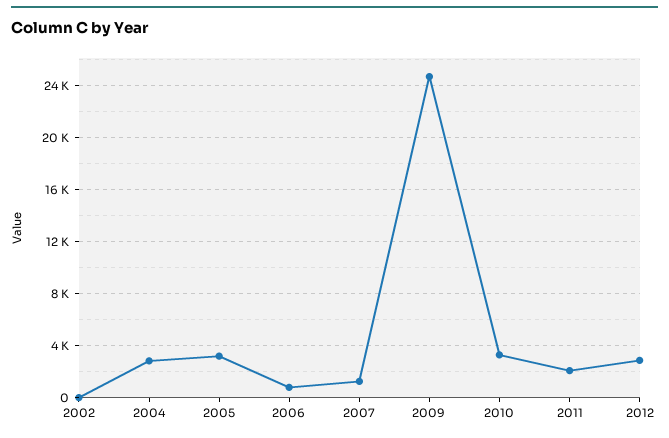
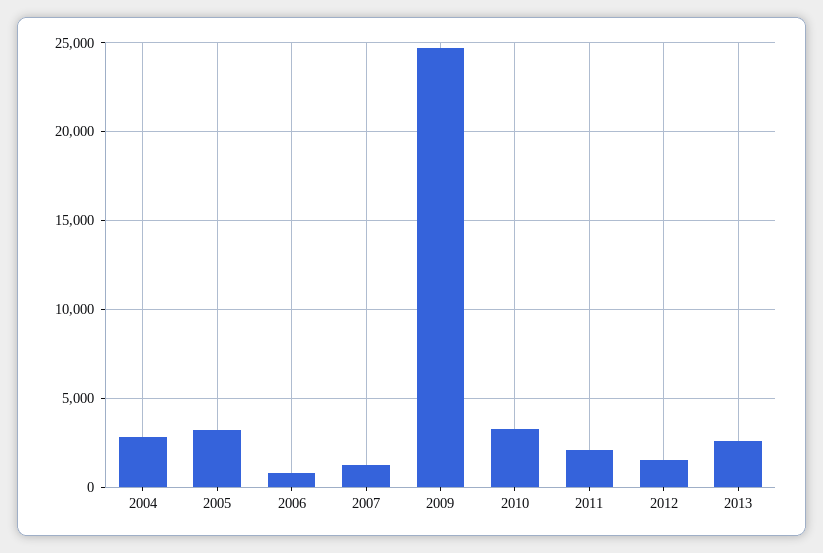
2002: 0 -> none
2012: 3000 -> 1500
2013: none -> 2500

